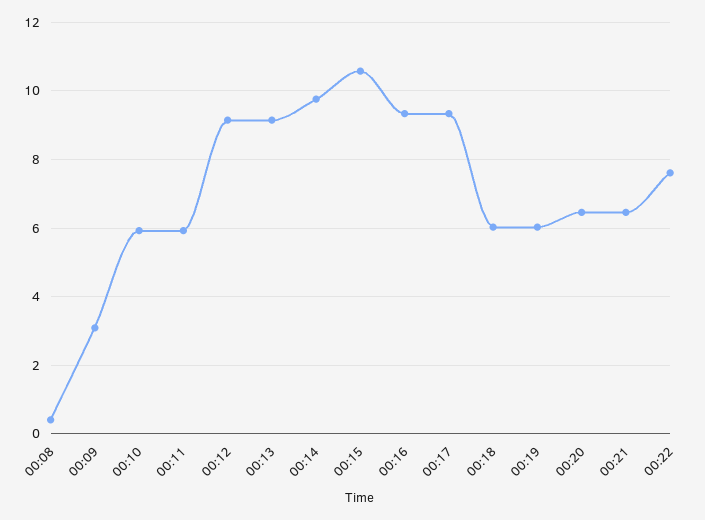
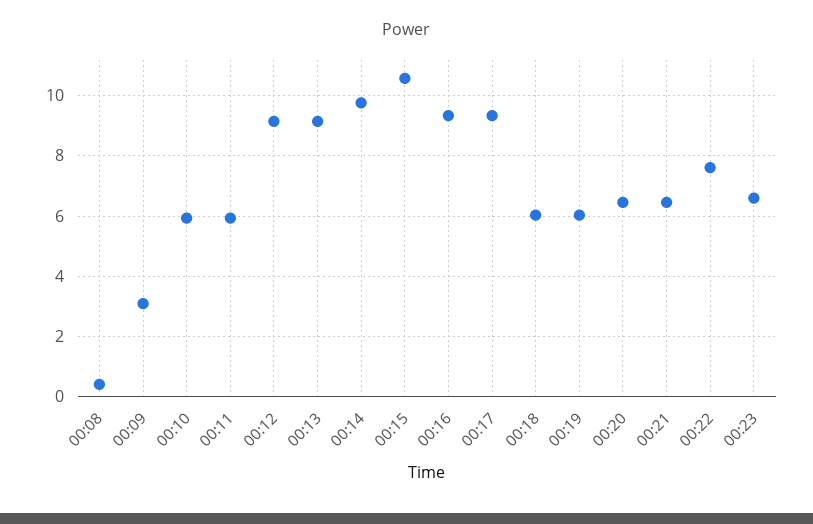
00:23: none -> 6.6

